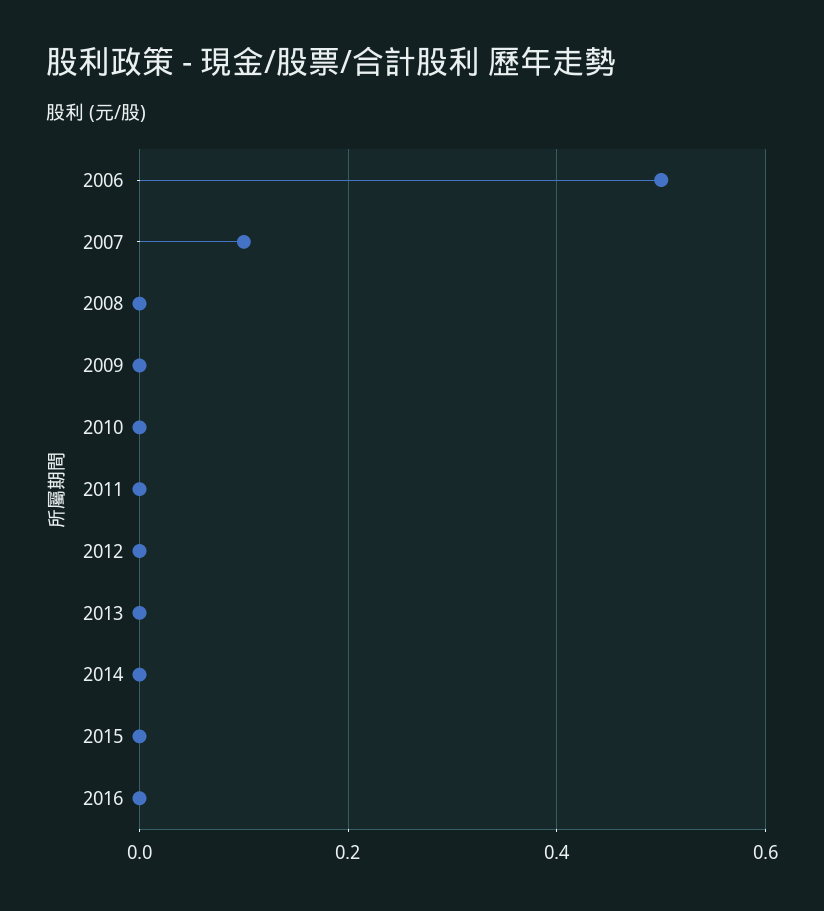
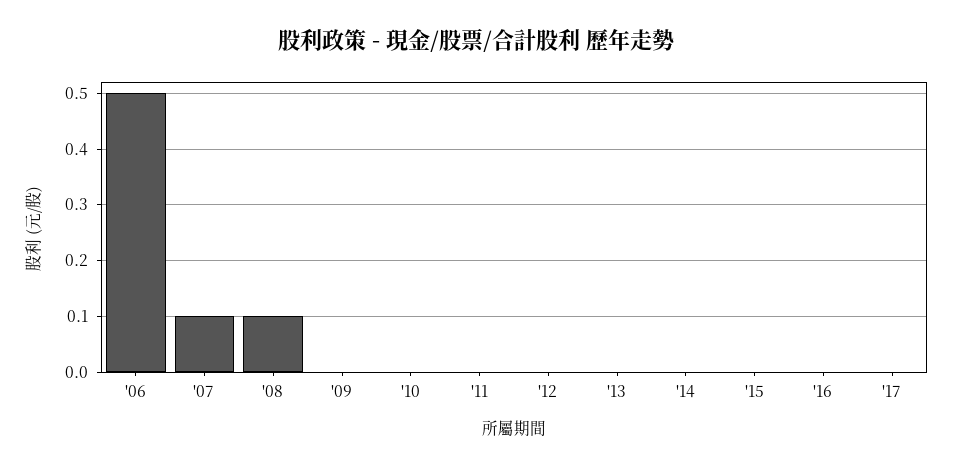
2008: 0 -> 0.1
'17: none -> 0

